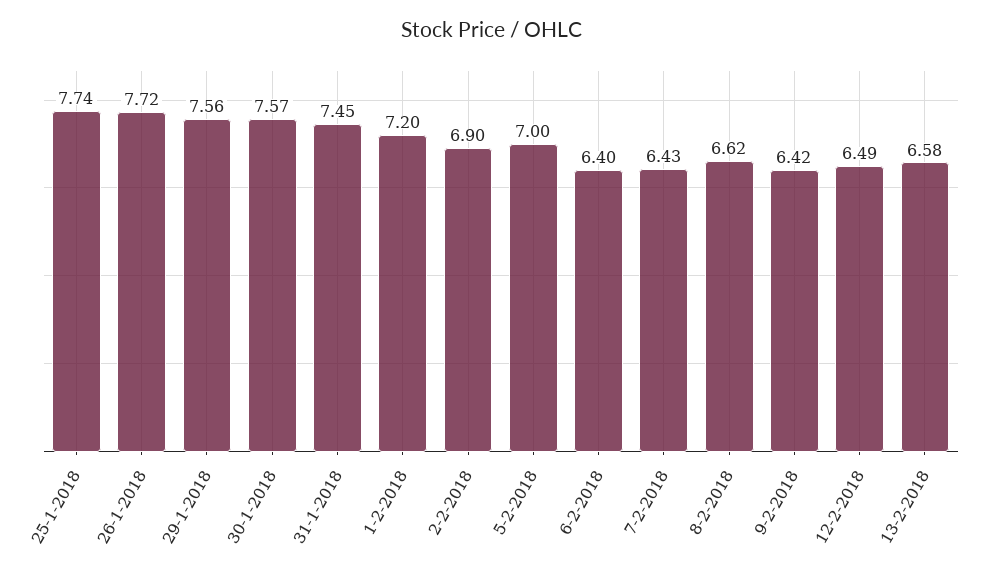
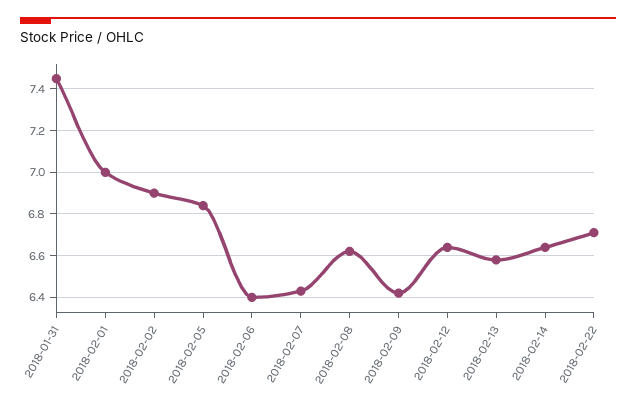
25-1-2018: 7.74 -> none
26-1-2018: 7.72 -> none
29-1-2018: 7.56 -> none
30-1-2018: 7.57 -> none
1-2-2018: 7.2 -> 7
5-2-2018: 7 -> 6.85
12-2-2018: 6.49 -> 6.65
2018-02-14: none -> 6.65
2018-02-22: none -> 6.7

